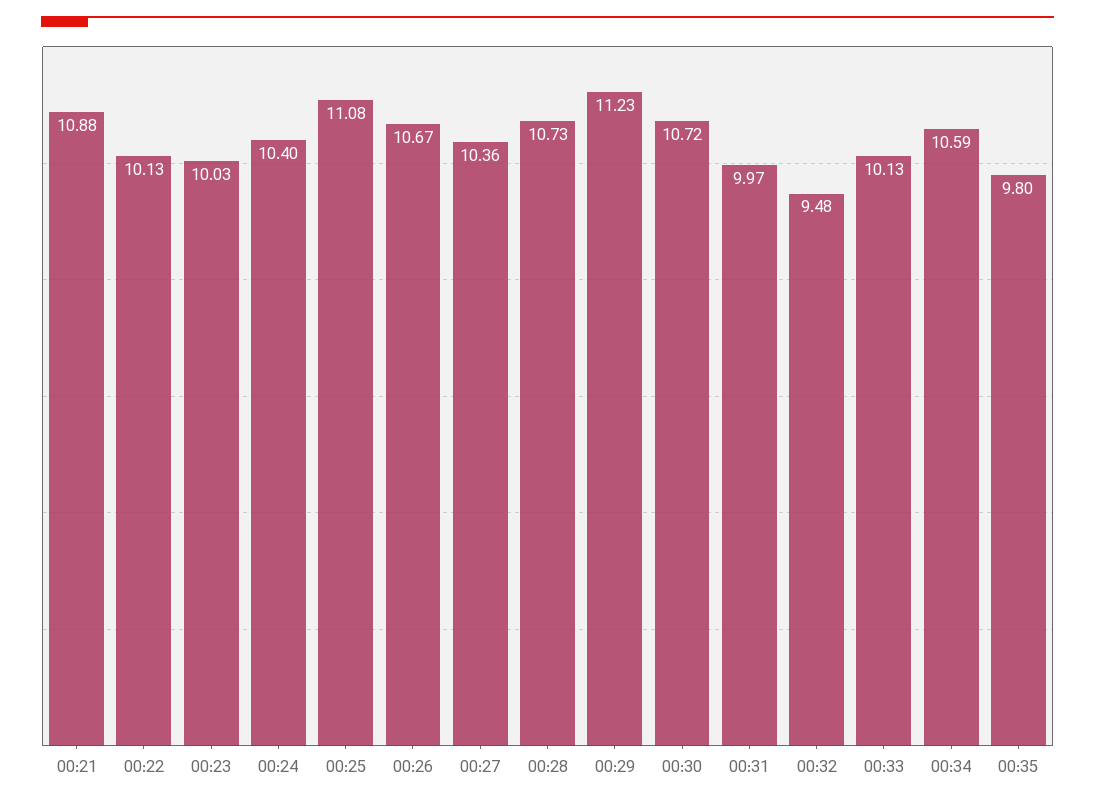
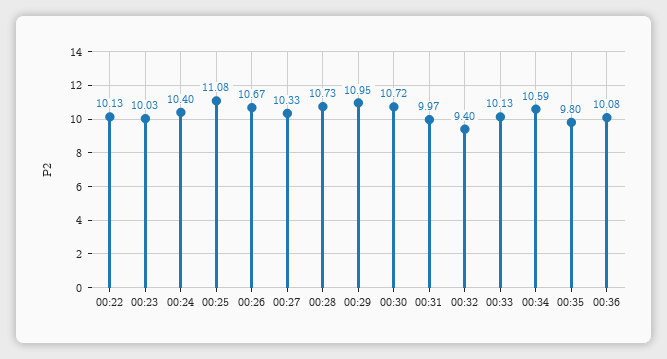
00:21: 10.88 -> none
00:27: 10.36 -> 10.33
00:29: 11.23 -> 10.95
00:32: 9.48 -> 9.4
00:36: none -> 10.08

